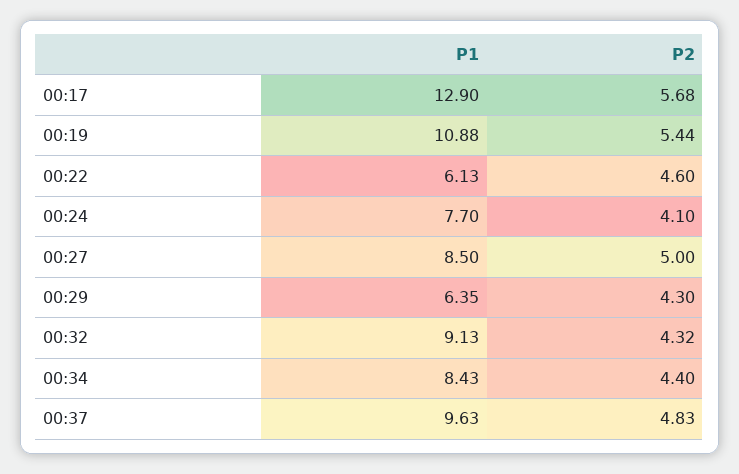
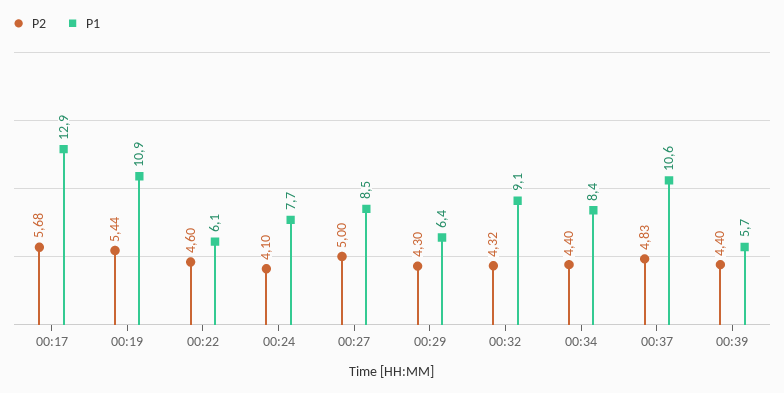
P1, 00:37: 9.63 -> 10.6
P2, 00:39: none -> 4.4
P1, 00:39: none -> 5.7

